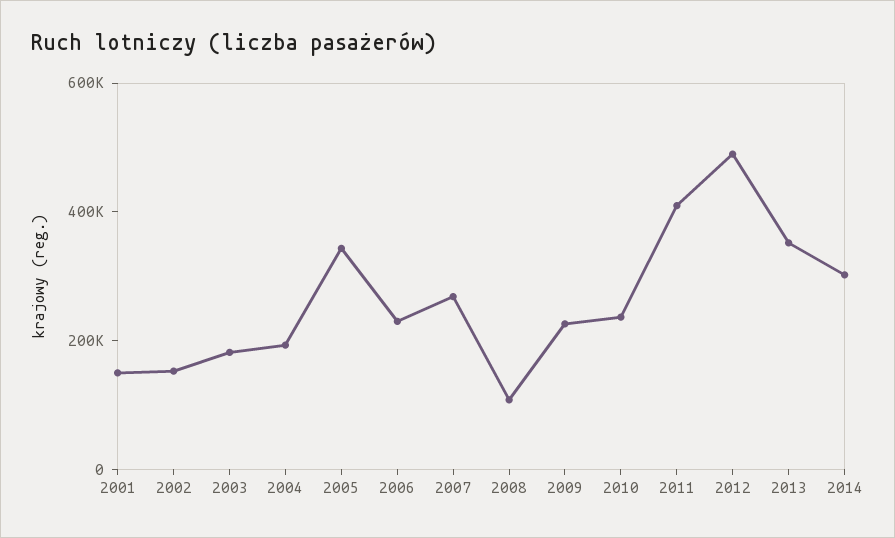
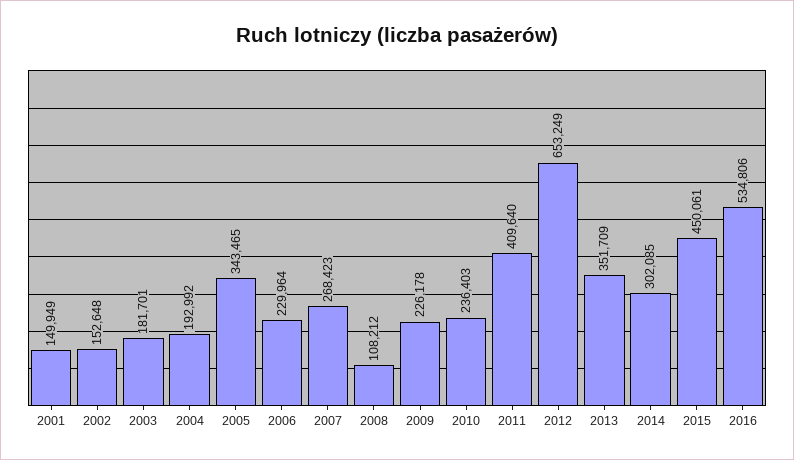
2012: 500000 -> 653249
2015: none -> 450061
2016: none -> 534806

